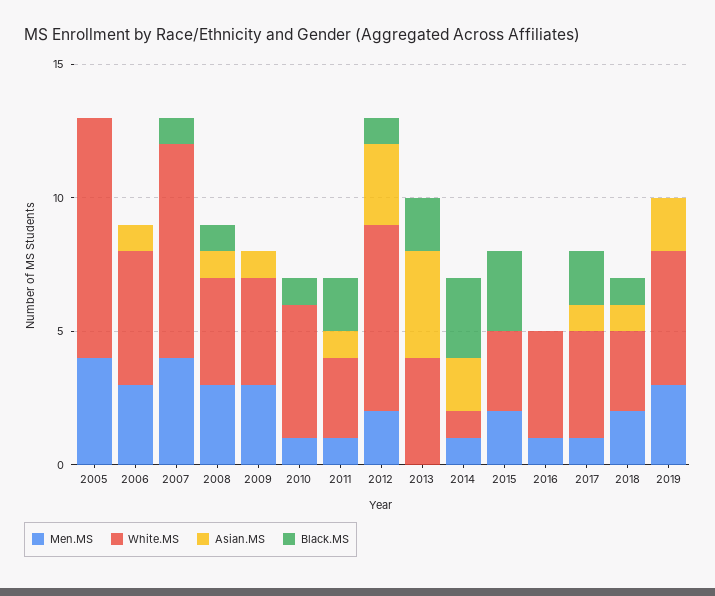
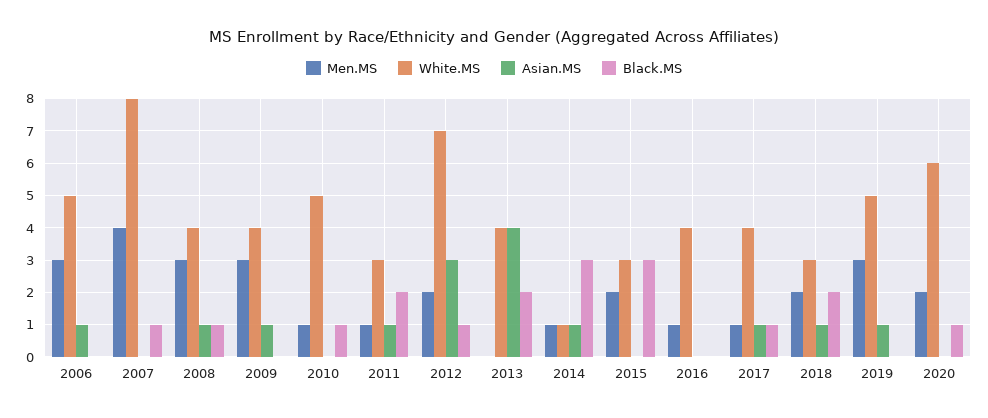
Men.MS, 2005: 4 -> none
White.MS, 2005: 9 -> none
Asian.MS, 2005: 0 -> none
Black.MS, 2005: 0 -> none
Asian.MS, 2014: 2 -> 1
Black.MS, 2017: 2 -> 1
Black.MS, 2018: 1 -> 2
Asian.MS, 2019: 2 -> 1
Men.MS, 2020: none -> 2
White.MS, 2020: none -> 6
Asian.MS, 2020: none -> 0
Black.MS, 2020: none -> 1

